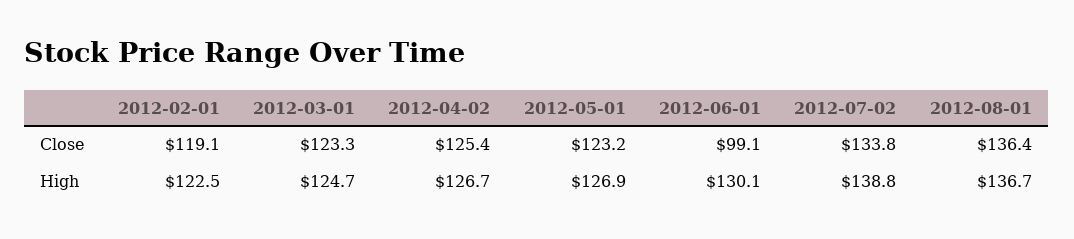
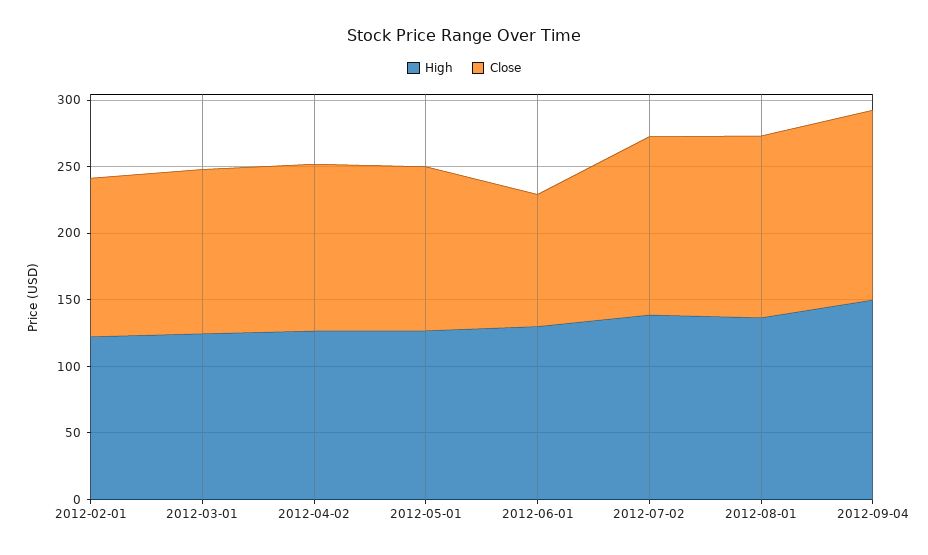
High, 2012-09-04: none -> 150
Close, 2012-09-04: none -> 140

